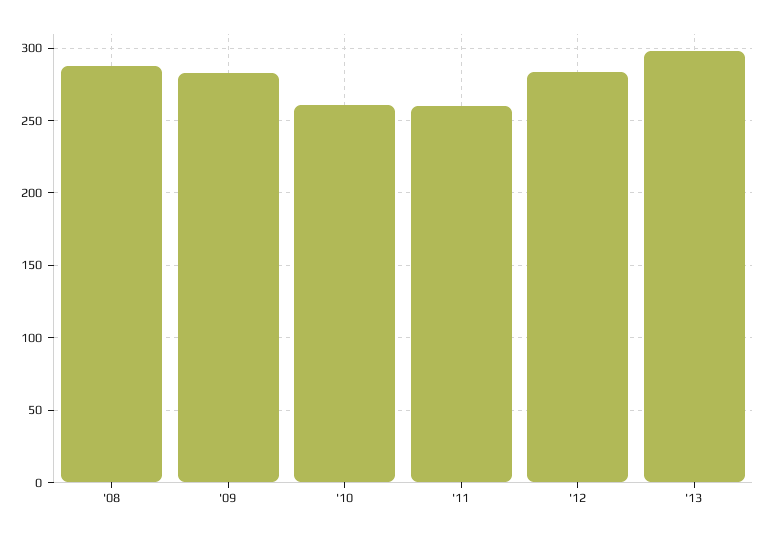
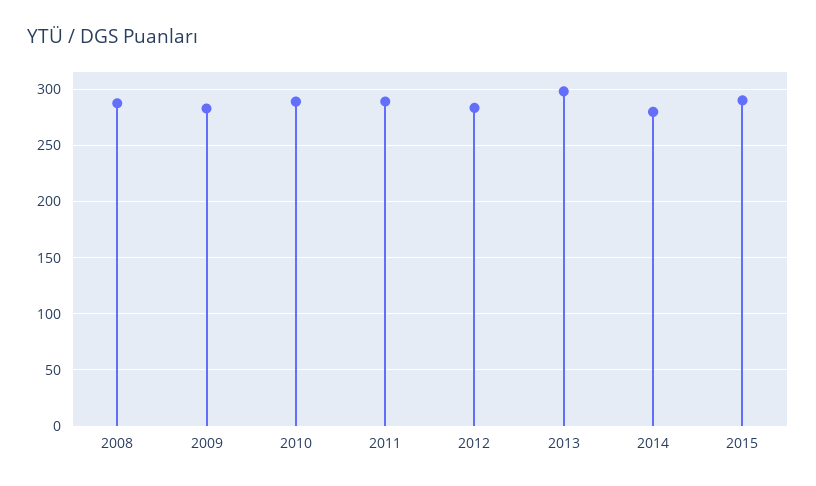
'10: 260 -> 290
'11: 260 -> 290
2014: none -> 280
2015: none -> 290

